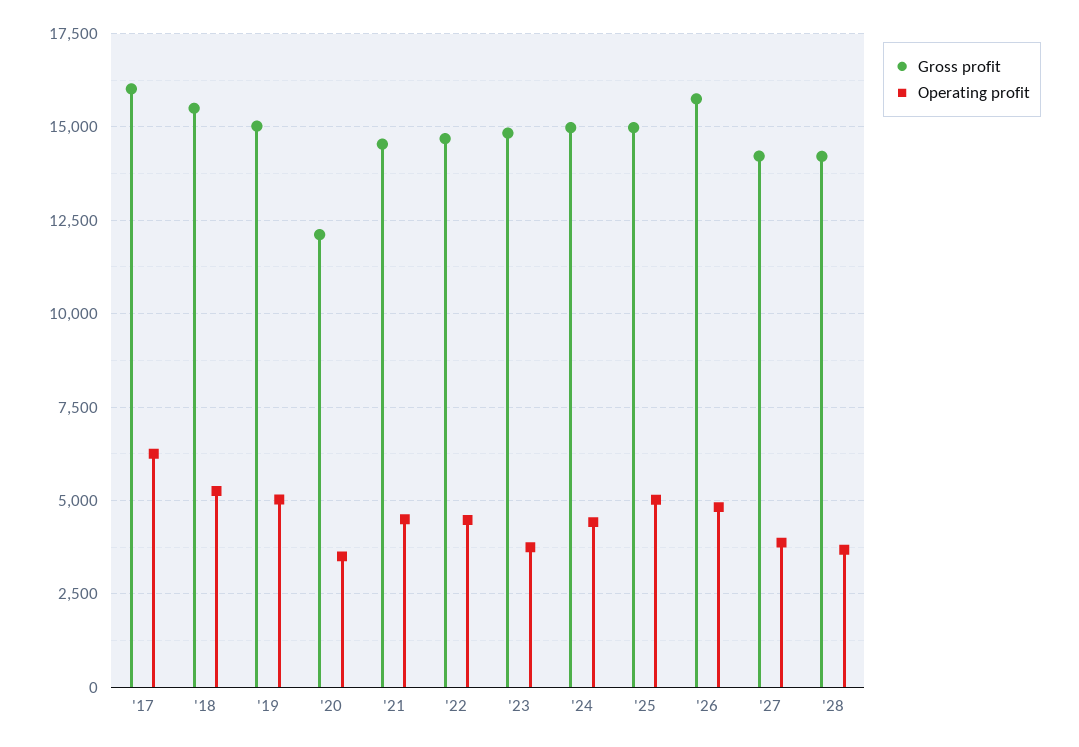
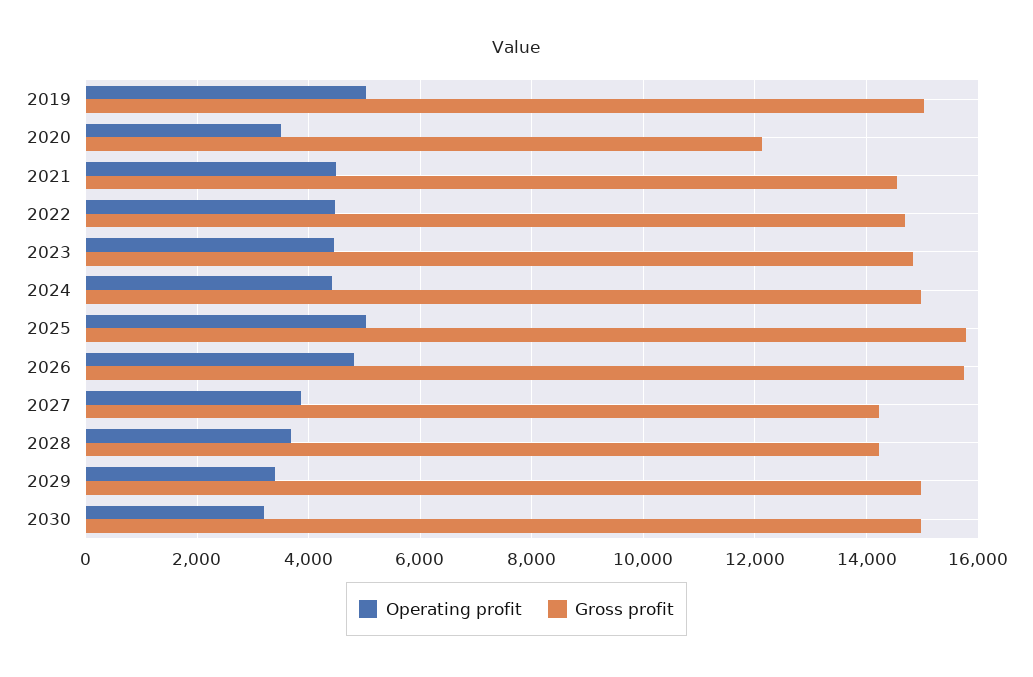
Gross profit, '17: 16000 -> none
Operating profit, '17: 6250 -> none
Gross profit, '18: 15500 -> none
Operating profit, '18: 5250 -> none
Operating profit, '23: 3750 -> 4400
Gross profit, '25: 15000 -> 15800
Operating profit, 2029: none -> 3400
Gross profit, 2029: none -> 15000
Operating profit, 2030: none -> 3200
Gross profit, 2030: none -> 15000

